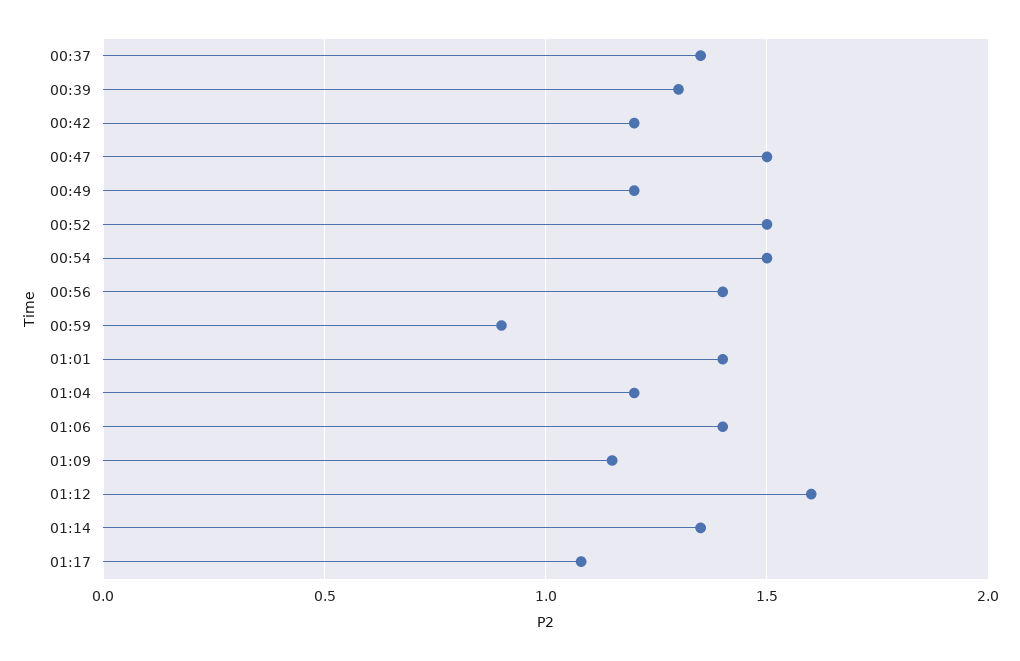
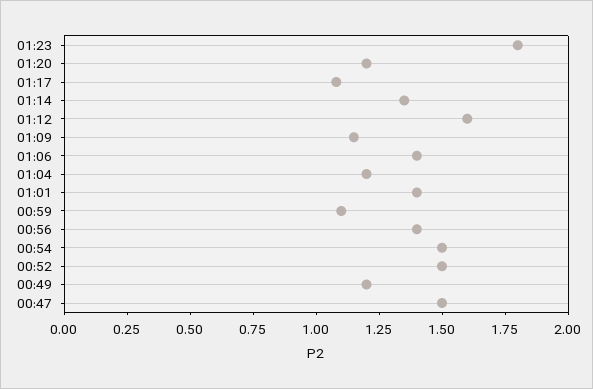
00:37: 1.35 -> none
00:39: 1.3 -> none
00:42: 1.2 -> none
00:59: 0.9 -> 1.1
01:23: none -> 1.8
01:20: none -> 1.2

